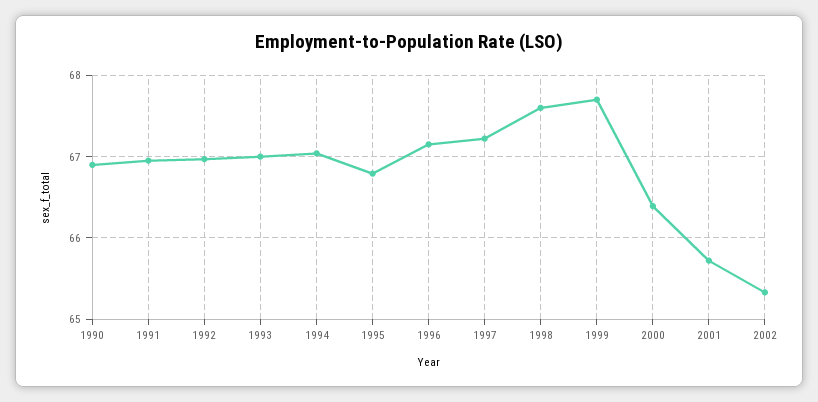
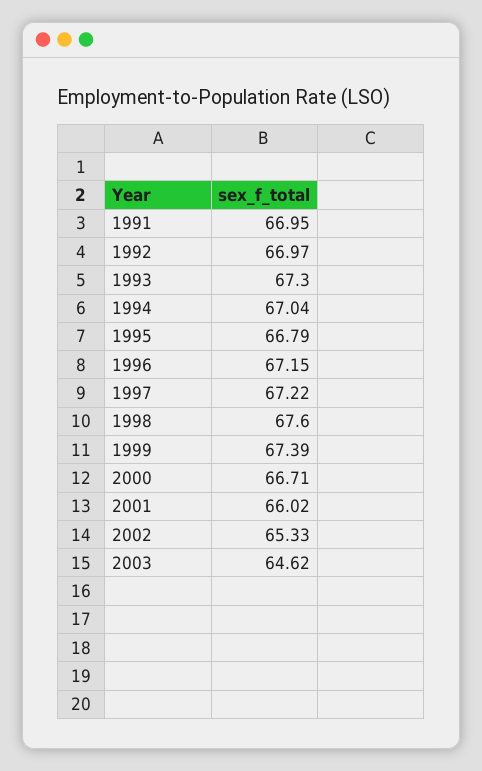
1990: 66.9 -> none
1993: 67 -> 67.3
1999: 67.7 -> 67.39
2000: 66.4 -> 66.71
2001: 65.7 -> 66.02
2003: none -> 64.62

